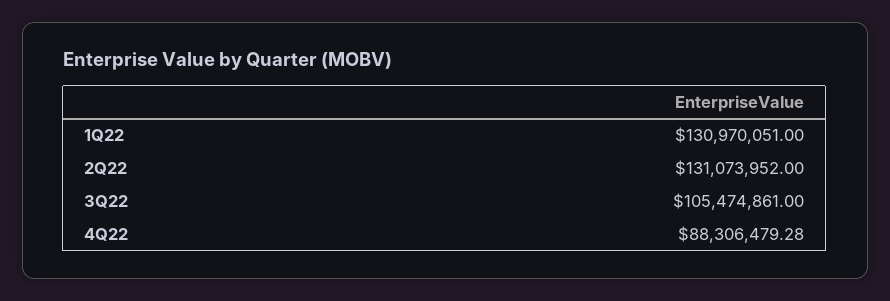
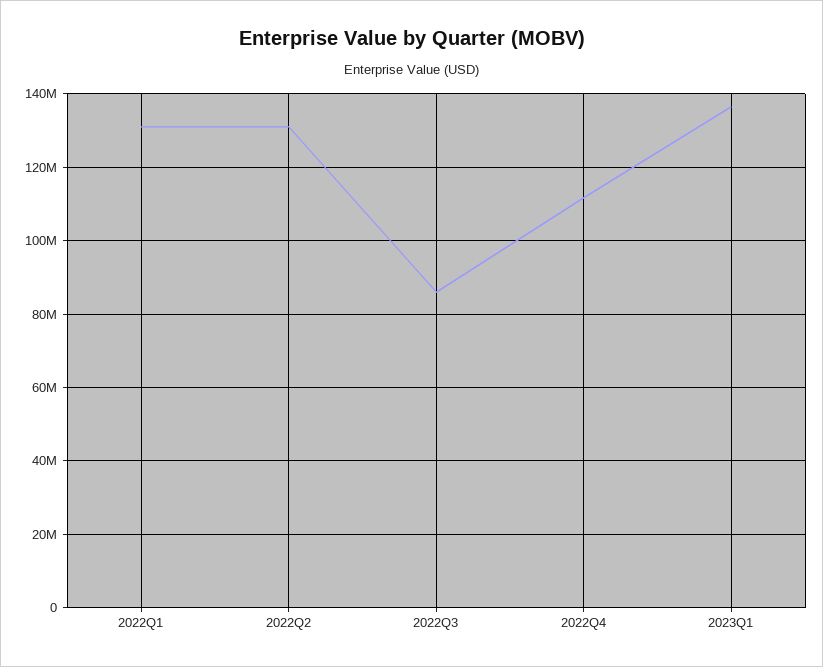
3Q22: 105474861 -> 86000000
4Q22: 88306479.28 -> 112000000
2023Q1: none -> 136000000

